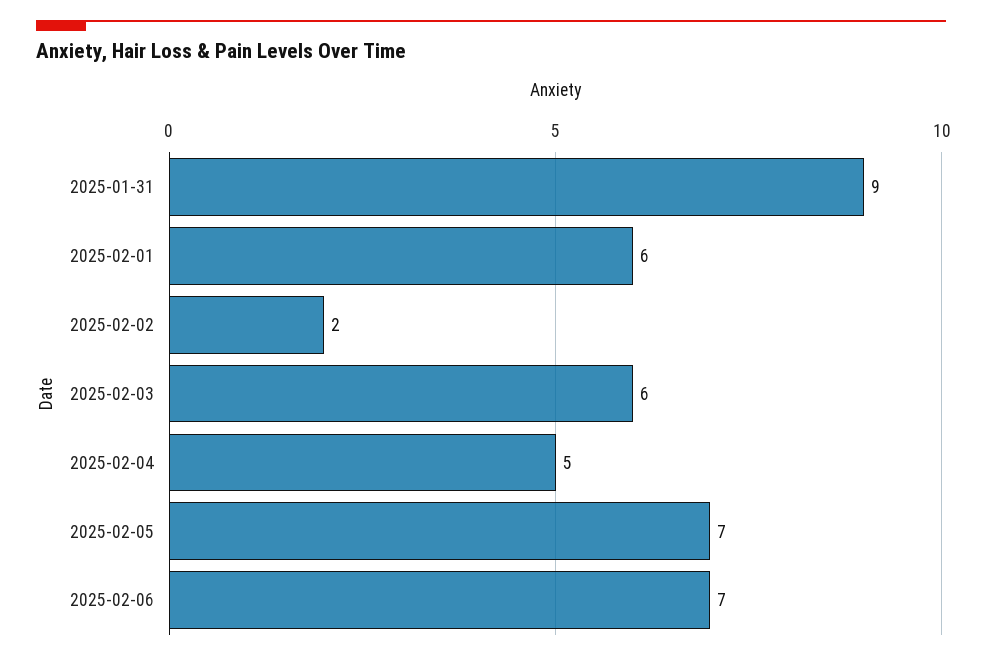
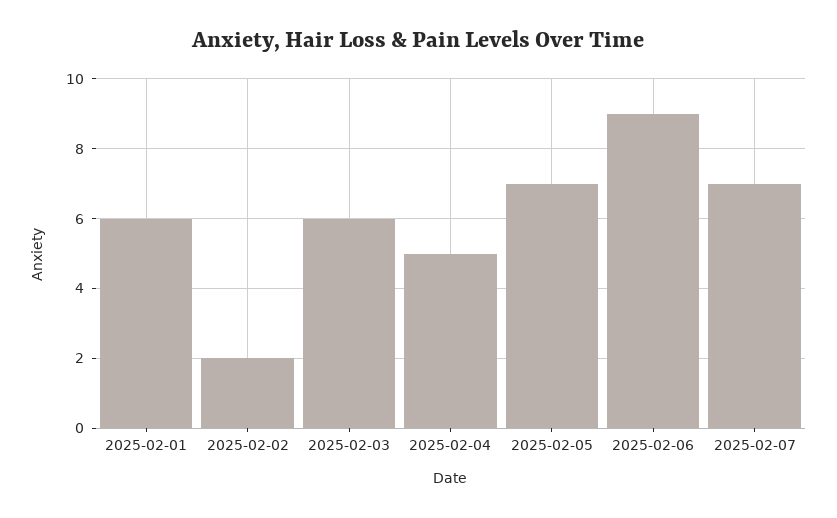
2025-01-31: 9 -> none
2025-02-06: 7 -> 9
2025-02-07: none -> 7

